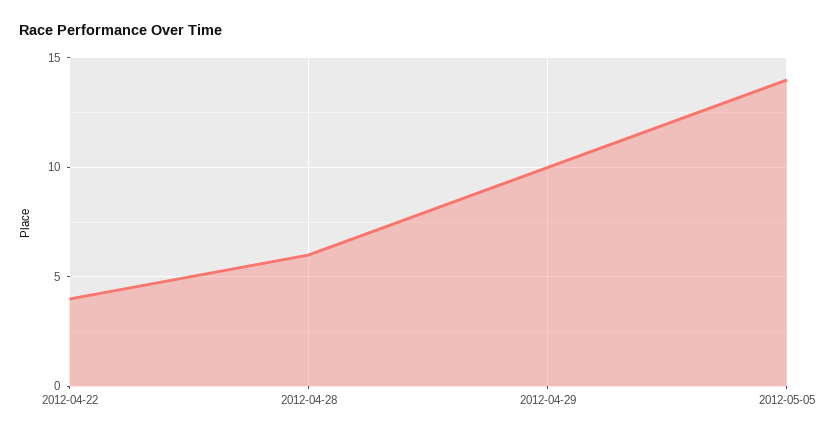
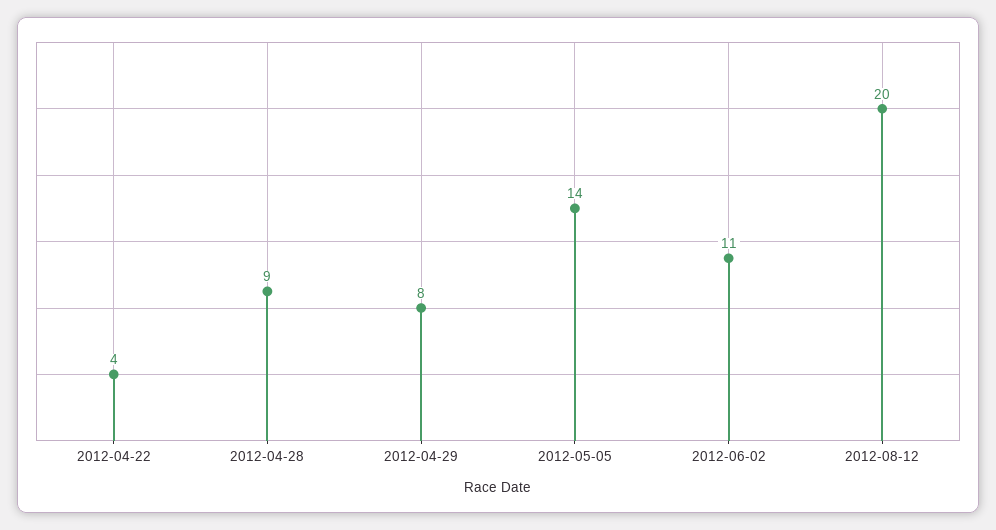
2012-04-28: 6 -> 9
2012-04-29: 10 -> 8
2012-06-02: none -> 11
2012-08-12: none -> 20

